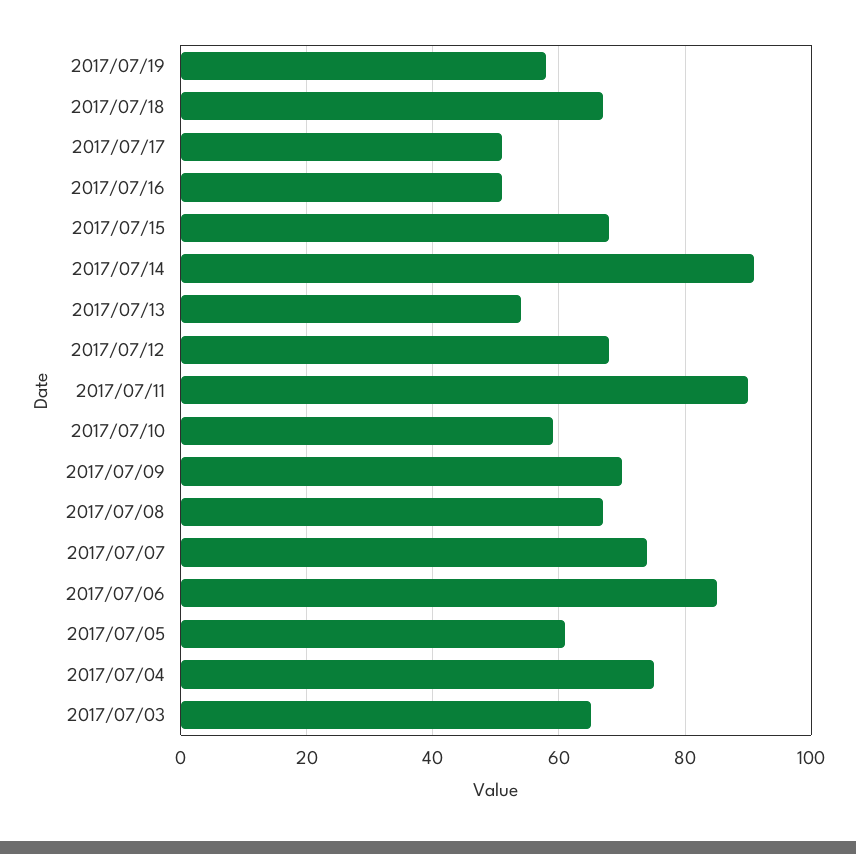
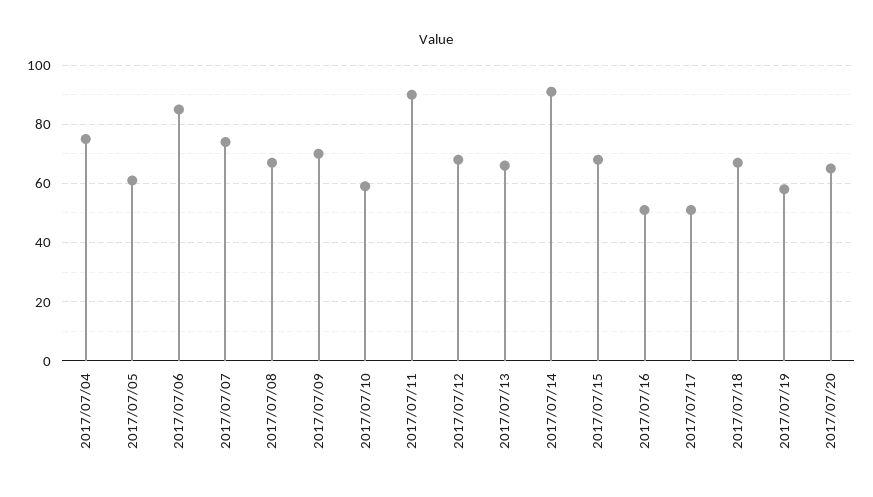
2017/07/13: 55 -> 65
2017/07/03: 65 -> none
2017/07/20: none -> 65

